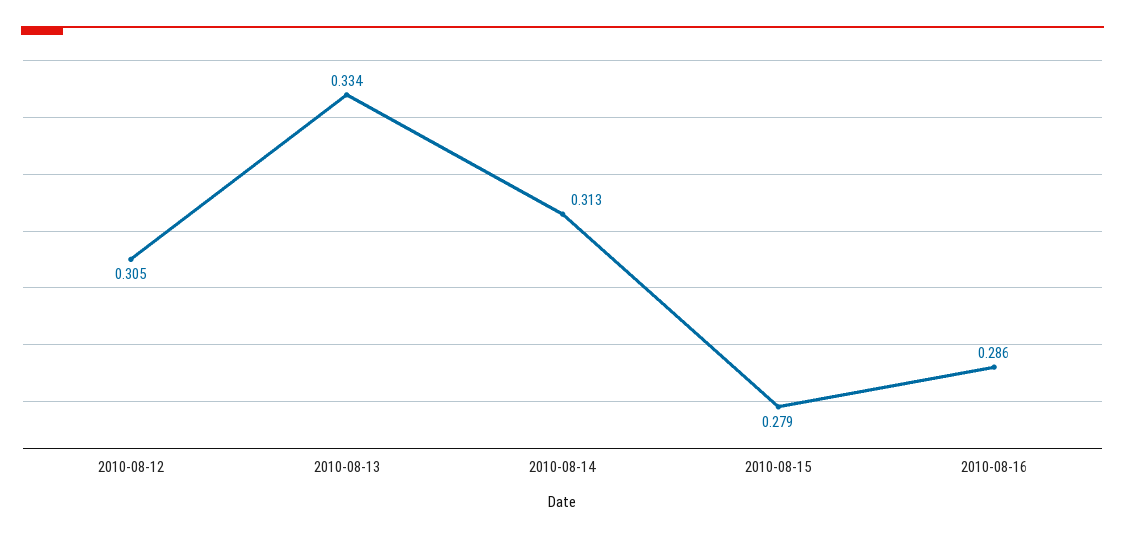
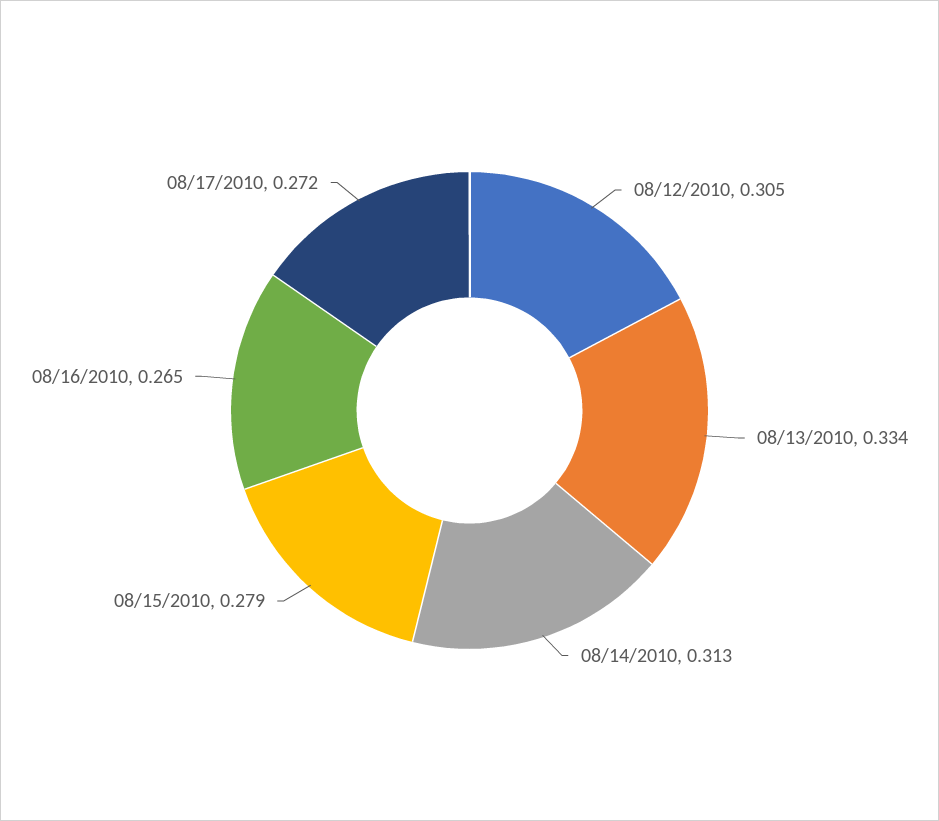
2010-08-16: 0.286 -> 0.265
08/17/2010: none -> 0.272

